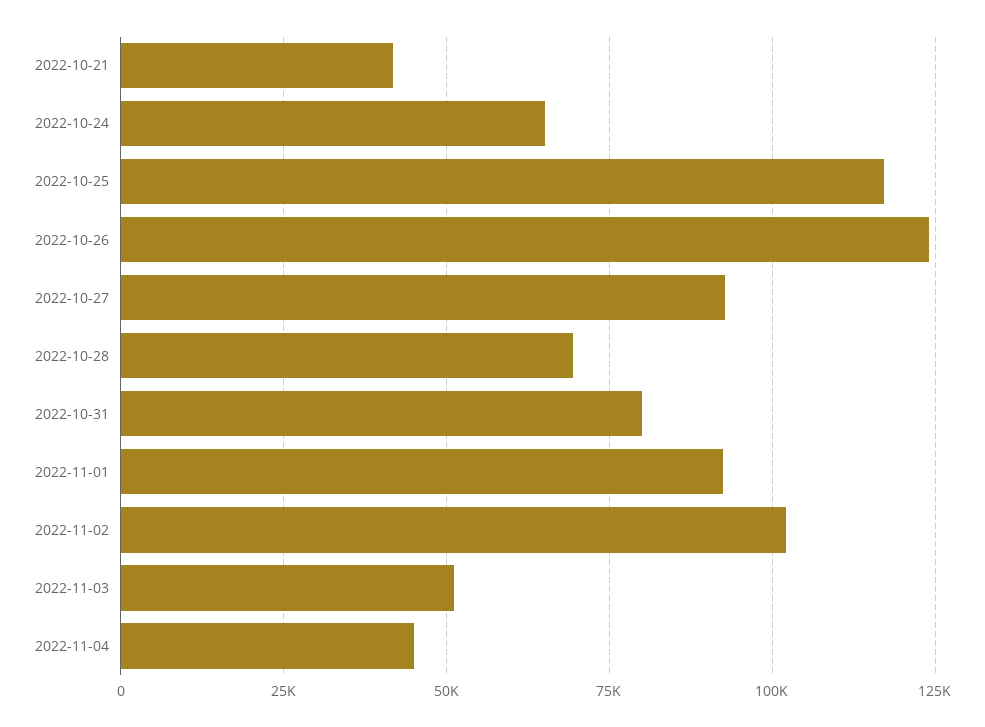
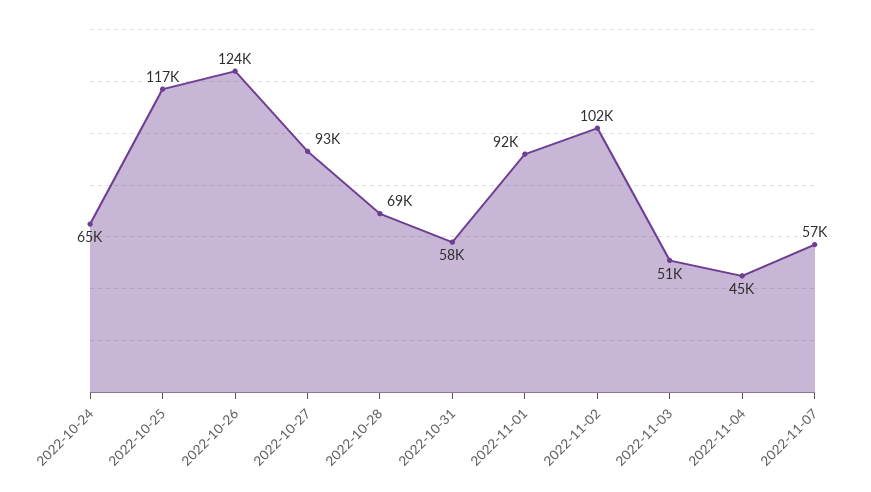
2022-10-21: 42500 -> none
2022-10-31: 80000 -> 58000
2022-11-07: none -> 57000

